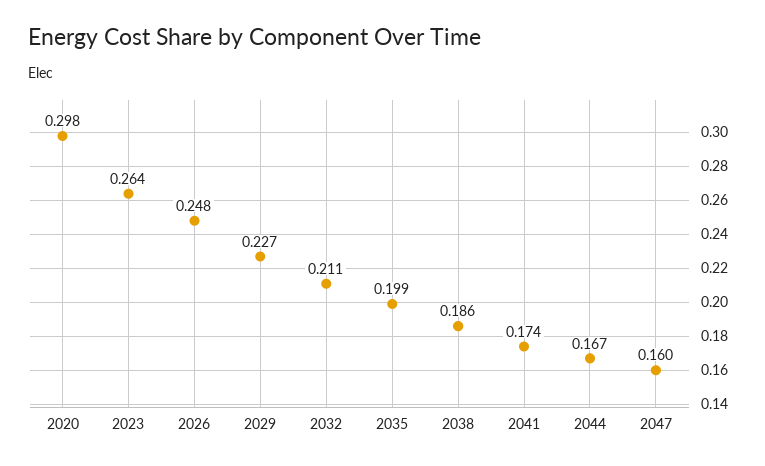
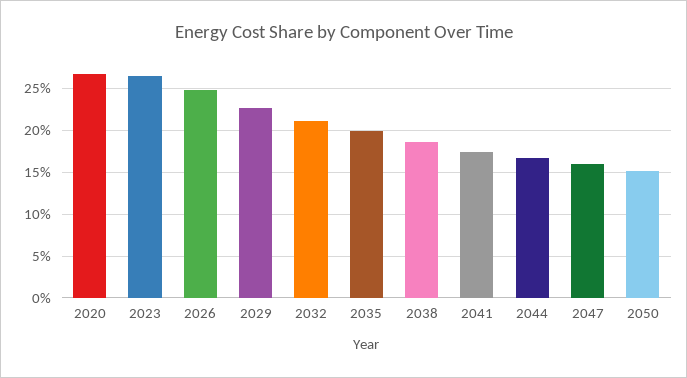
2020: 0.298 -> 0.27
2050: none -> 0.15

